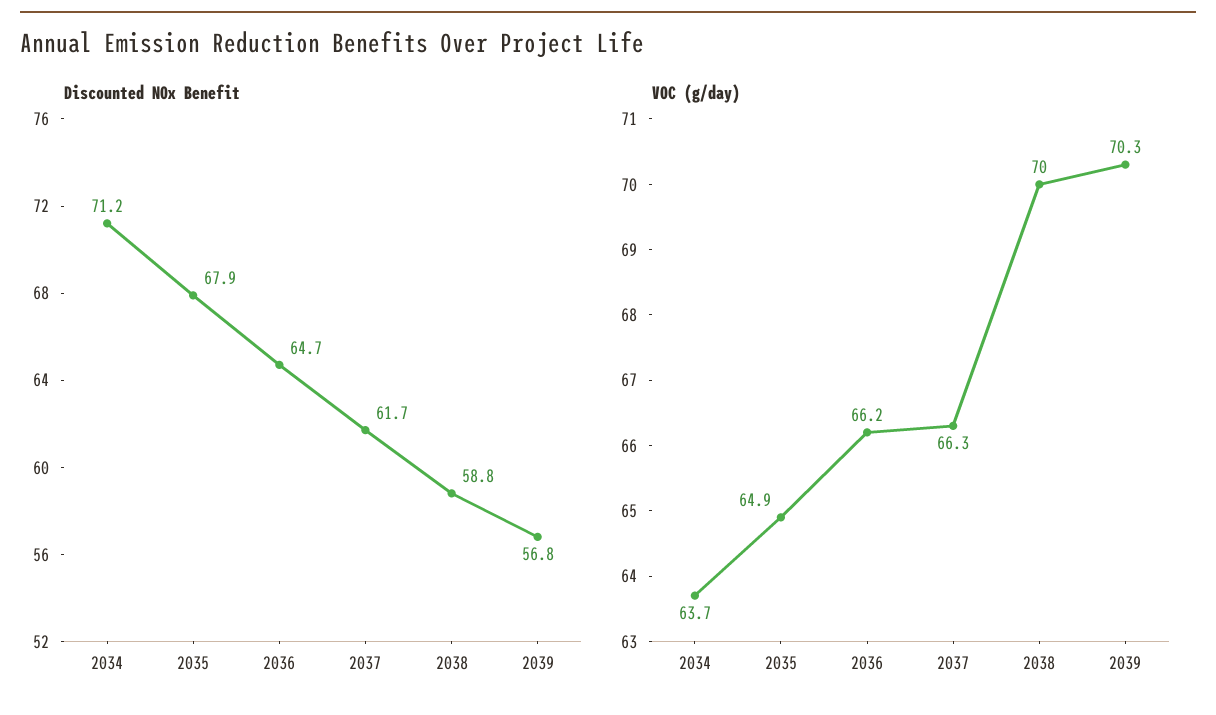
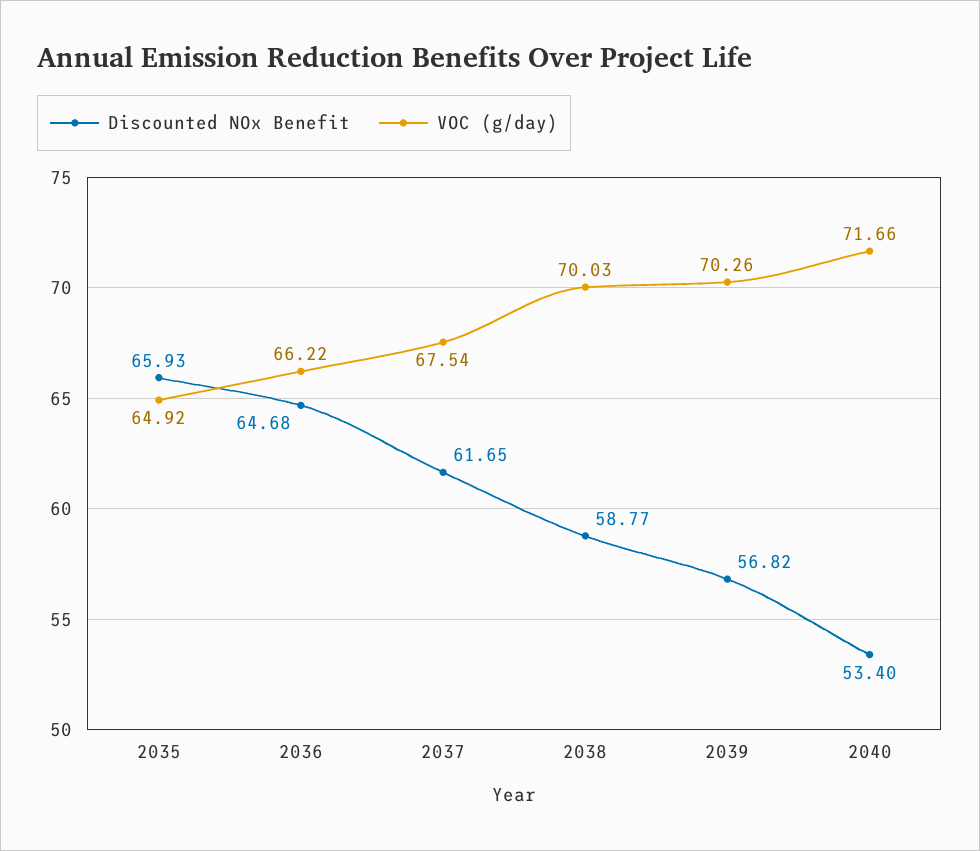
Discounted NOx Benefit, 2034: 71.2 -> none
Discounted NOx Benefit, 2035: 67.9 -> 65.93
VOC (g/day), 2034: 63.7 -> none
VOC (g/day), 2037: 66.3 -> 67.54
Discounted NOx Benefit, 2040: none -> 53.4
VOC (g/day), 2040: none -> 71.66

